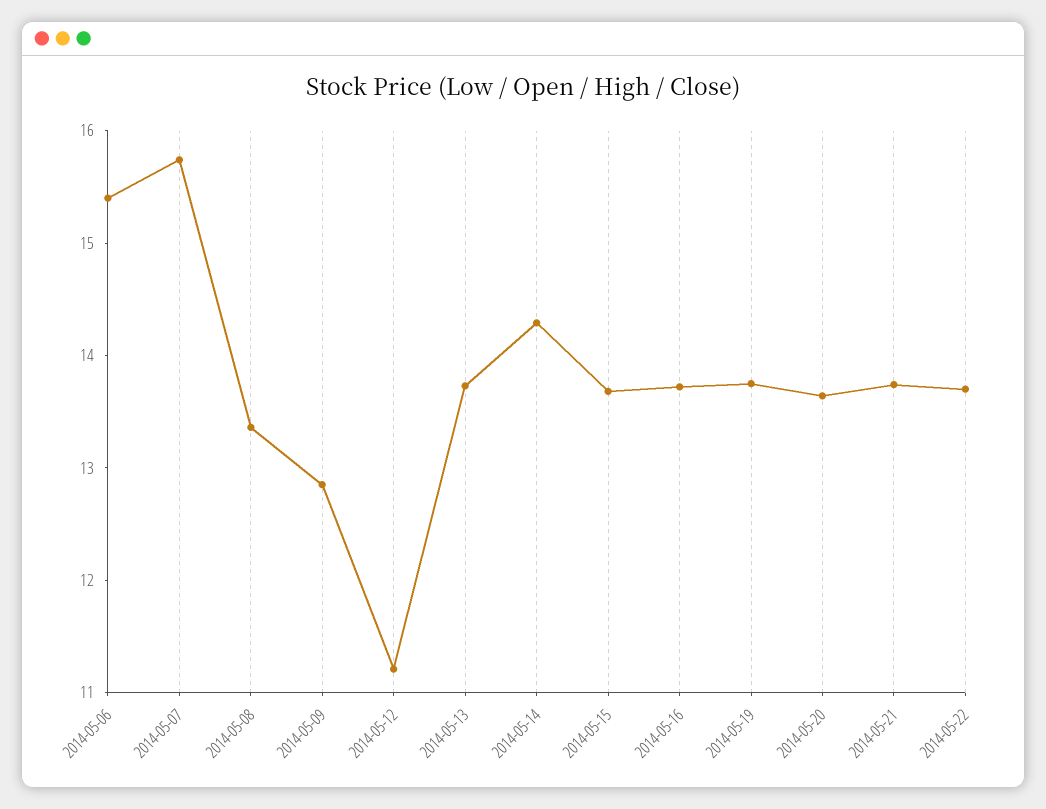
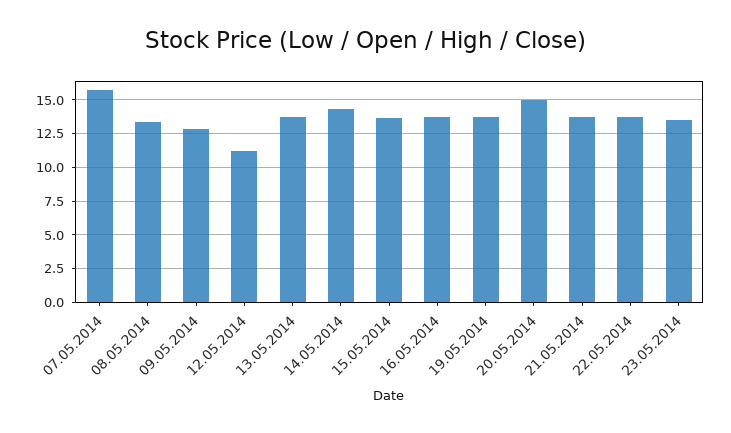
2014-05-06: 15.4 -> none
2014-05-20: 13.6 -> 15
23.05.2014: none -> 13.5

